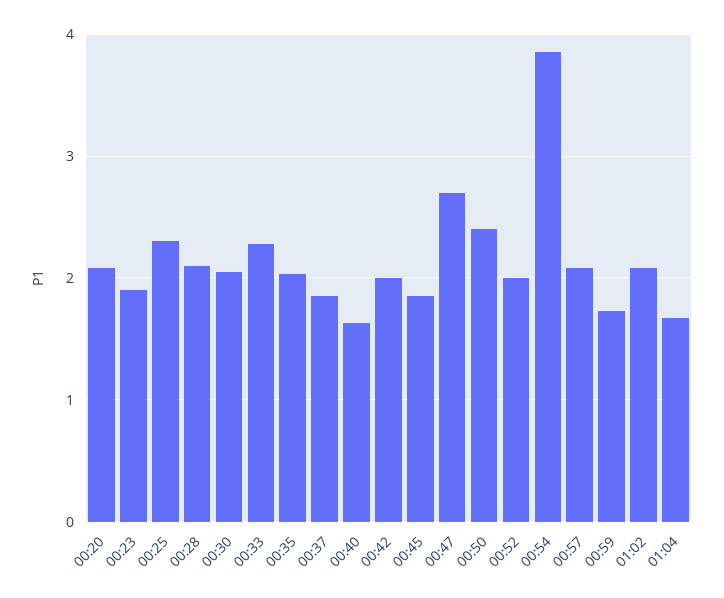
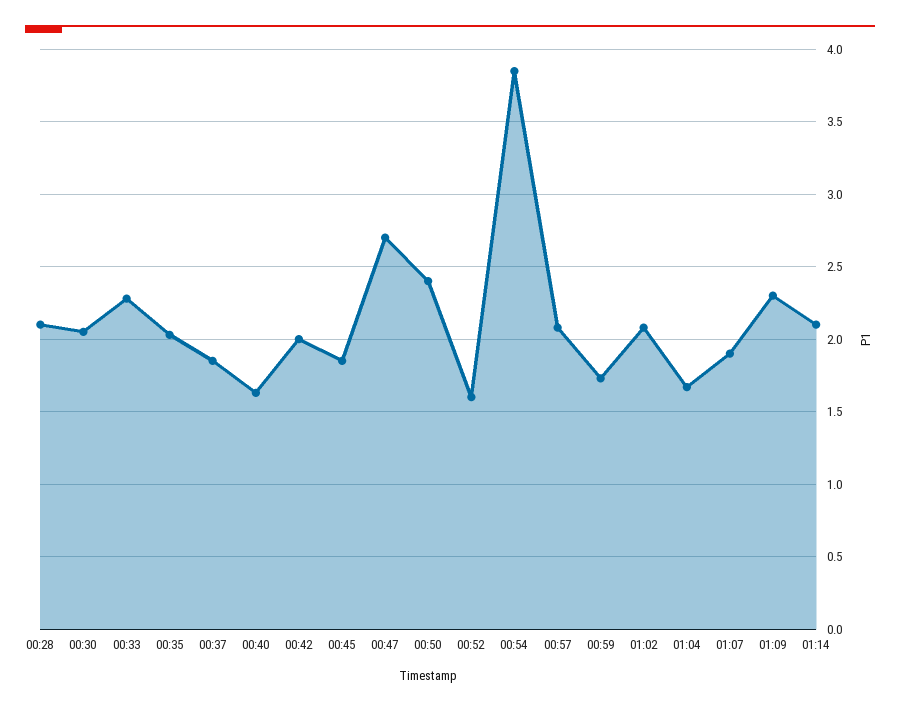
00:20: 2.1 -> none
00:23: 1.9 -> none
00:25: 2.3 -> none
00:52: 2 -> 1.6
01:07: none -> 1.9
01:09: none -> 2.3
01:14: none -> 2.1

